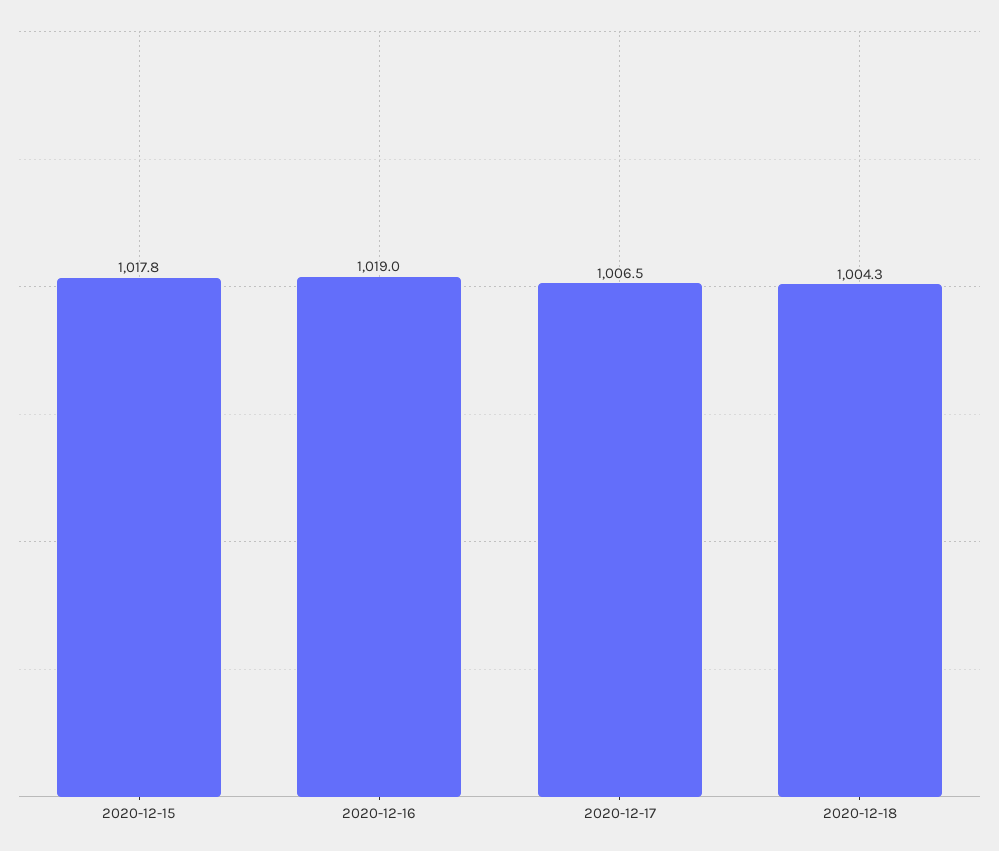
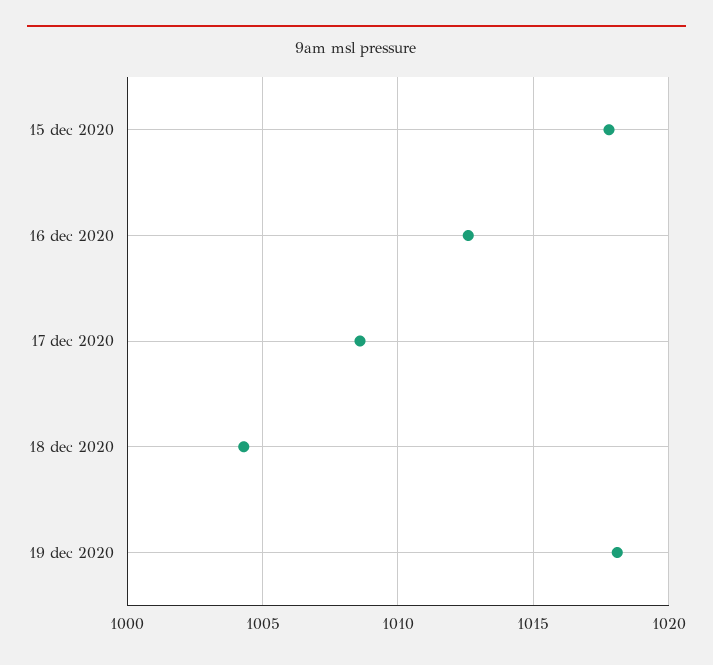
2020-12-16: 1019 -> 1012.5
2020-12-17: 1006.5 -> 1008.5
19 dec 2020: none -> 1018

